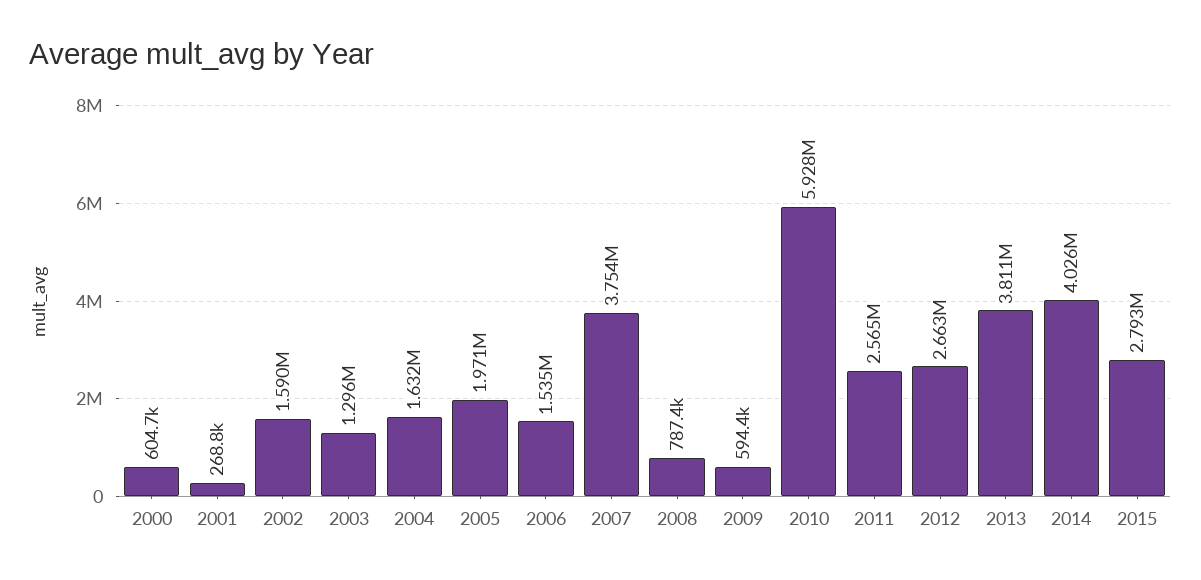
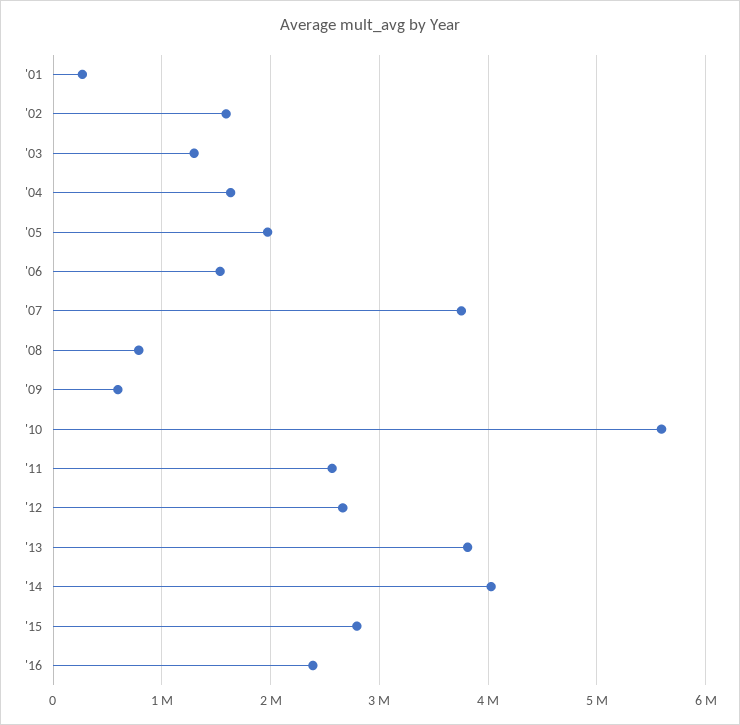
2000: 604700 -> none
2010: 5928000 -> 5600000
'16: none -> 2400000

